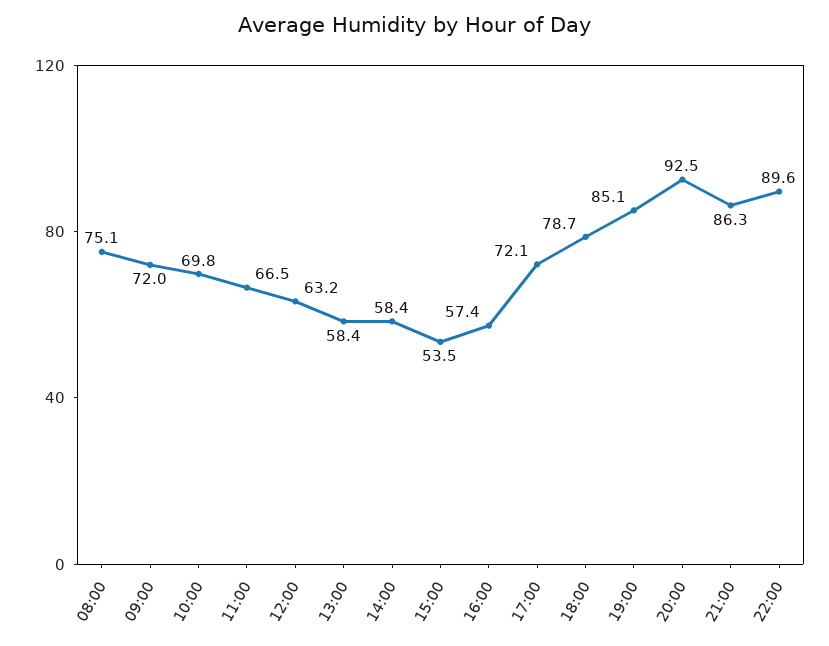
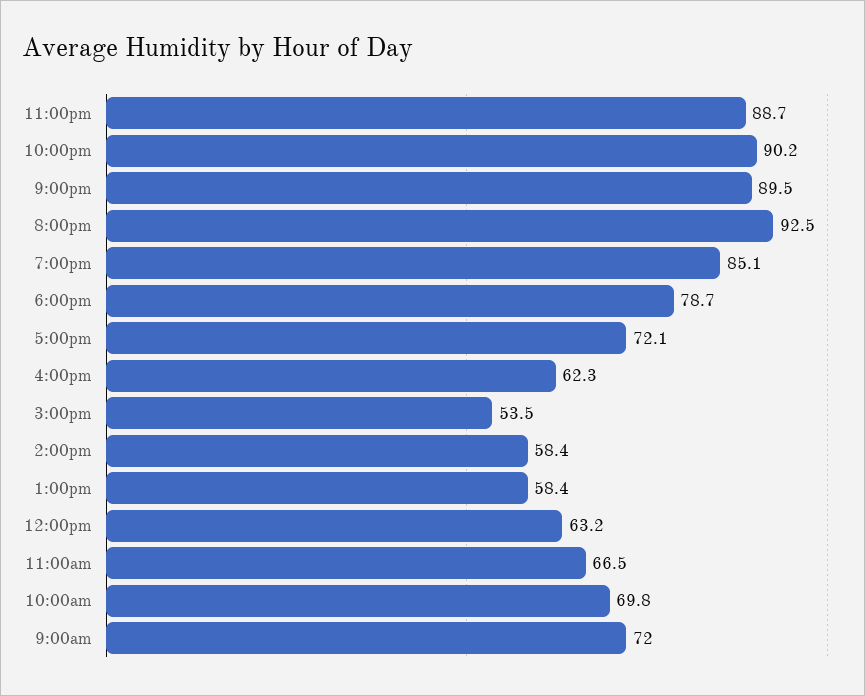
08:00: 75.1 -> none
16:00: 57.4 -> 62.3
21:00: 86.3 -> 89.5
22:00: 89.6 -> 90.2
11:00pm: none -> 88.7

